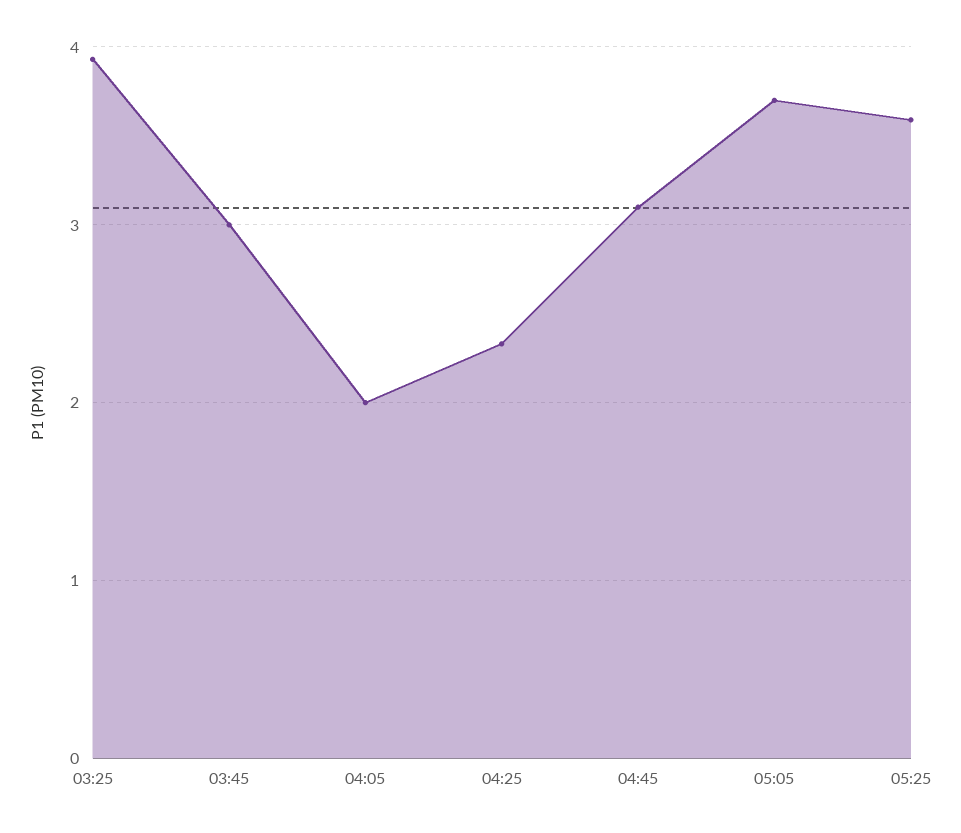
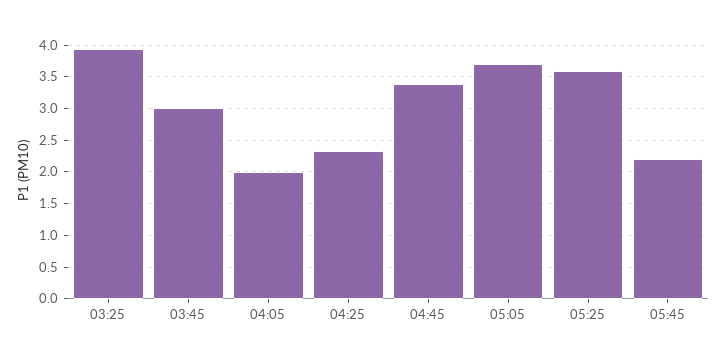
04:45: 3.1 -> 3.4
05:45: none -> 2.2

